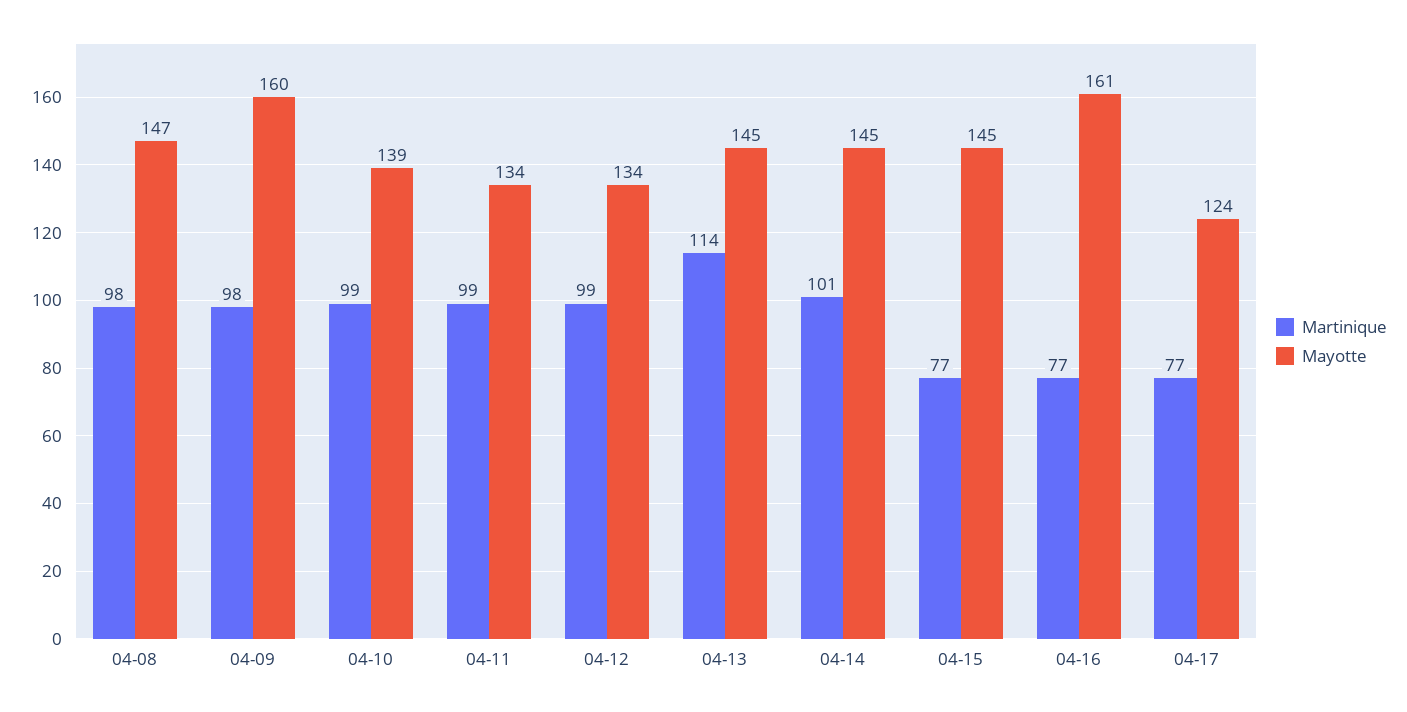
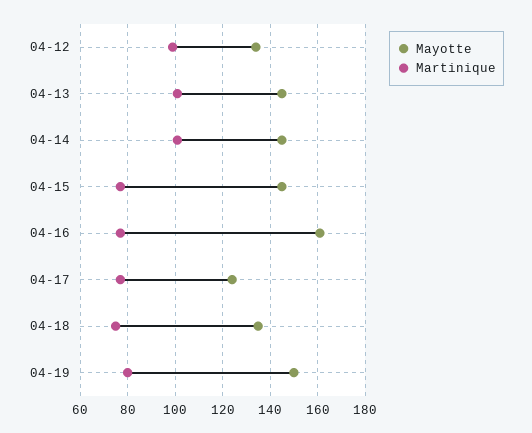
Martinique, 04-08: 98 -> none
Mayotte, 04-08: 147 -> none
Martinique, 04-09: 98 -> none
Mayotte, 04-09: 160 -> none
Martinique, 04-10: 99 -> none
Mayotte, 04-10: 139 -> none
Martinique, 04-11: 99 -> none
Mayotte, 04-11: 134 -> none
Martinique, 04-13: 114 -> 100
Mayotte, 04-18: none -> 135
Martinique, 04-18: none -> 75
Mayotte, 04-19: none -> 150
Martinique, 04-19: none -> 80

